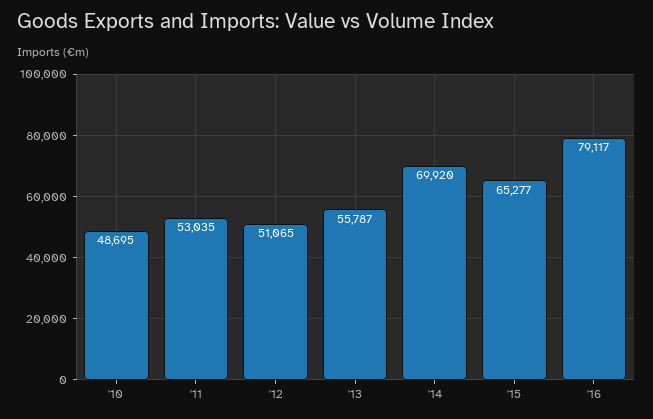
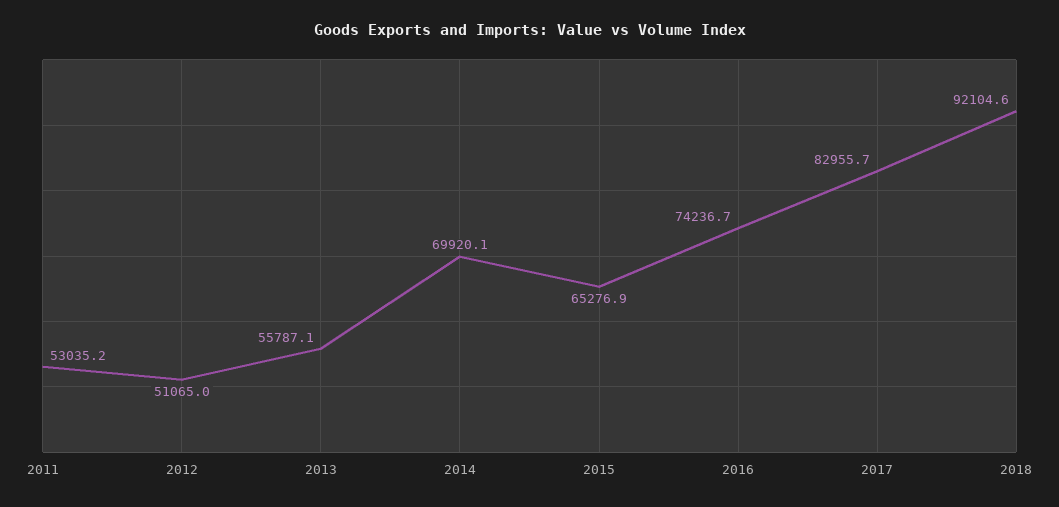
'10: 48695 -> none
'16: 79117 -> 74236.7
2017: none -> 82955.7
2018: none -> 92104.6

